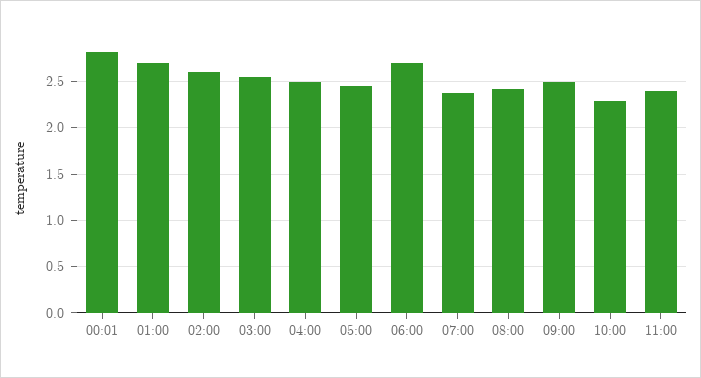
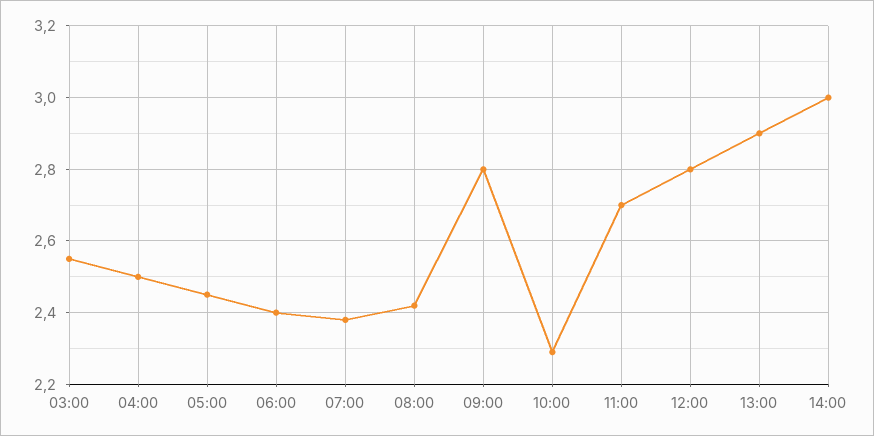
00:01: 2.8 -> none
01:00: 2.7 -> none
02:00: 2.6 -> none
06:00: 2.7 -> 2.4
09:00: 2.5 -> 2.8
11:00: 2.4 -> 2.7
12:00: none -> 2.8
13:00: none -> 2.9
14:00: none -> 3

